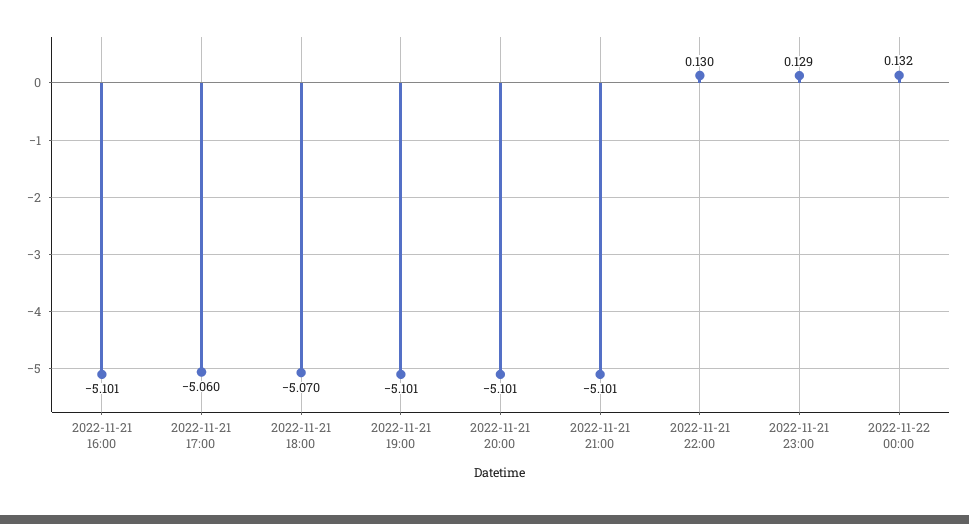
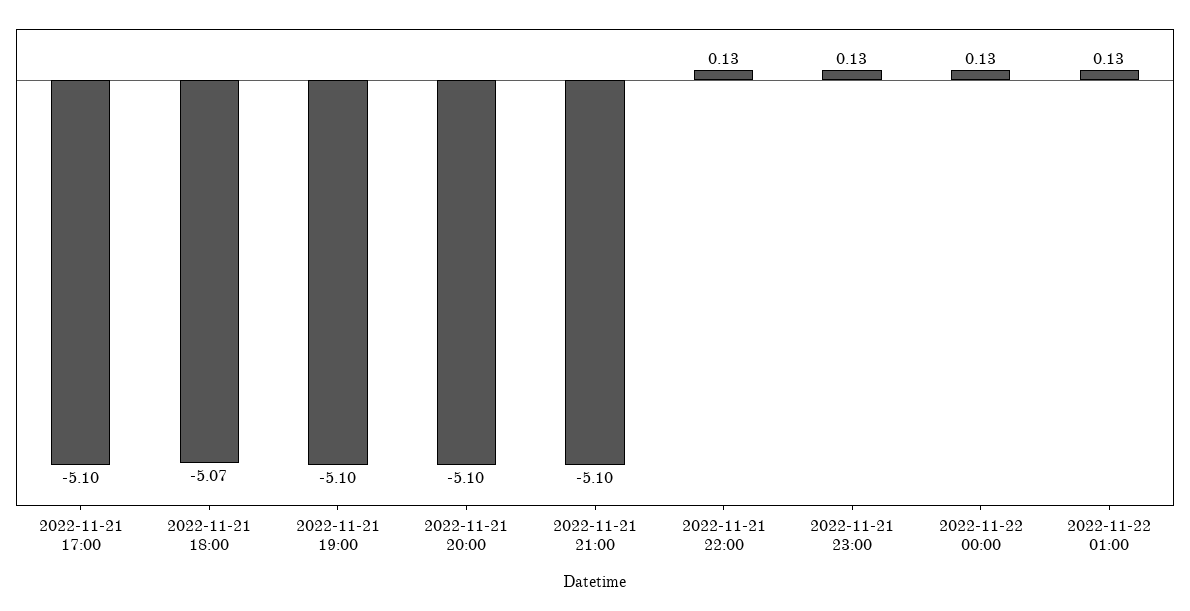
2022-11-21 16:00: -5.101 -> none
2022-11-21 17:00: -5.06 -> -5.1
2022-11-22 01:00: none -> 0.13

